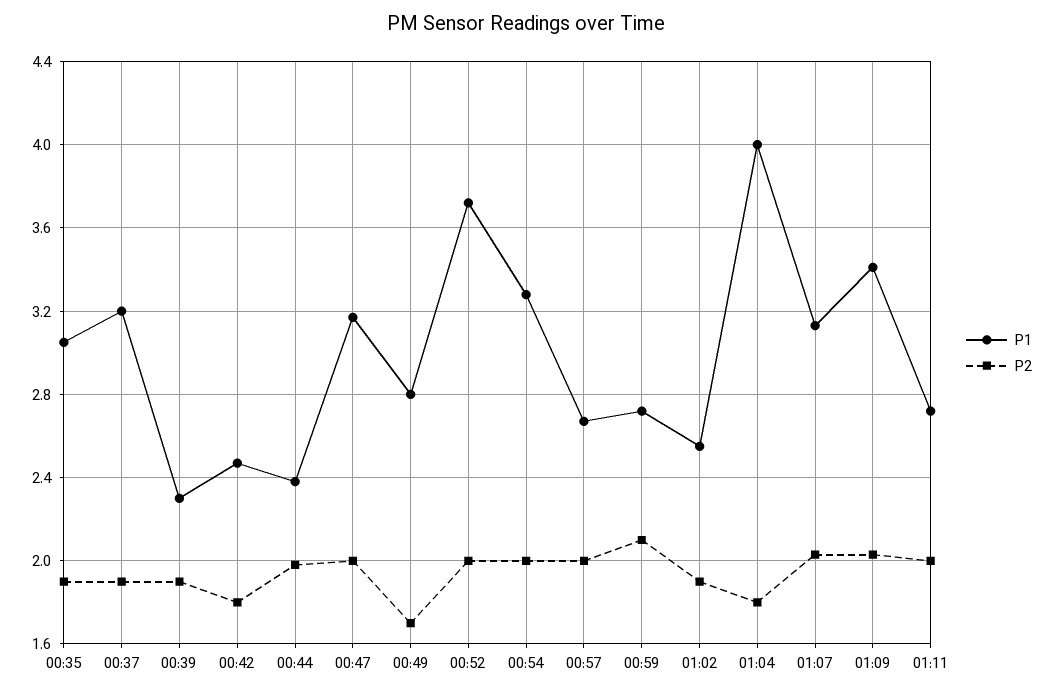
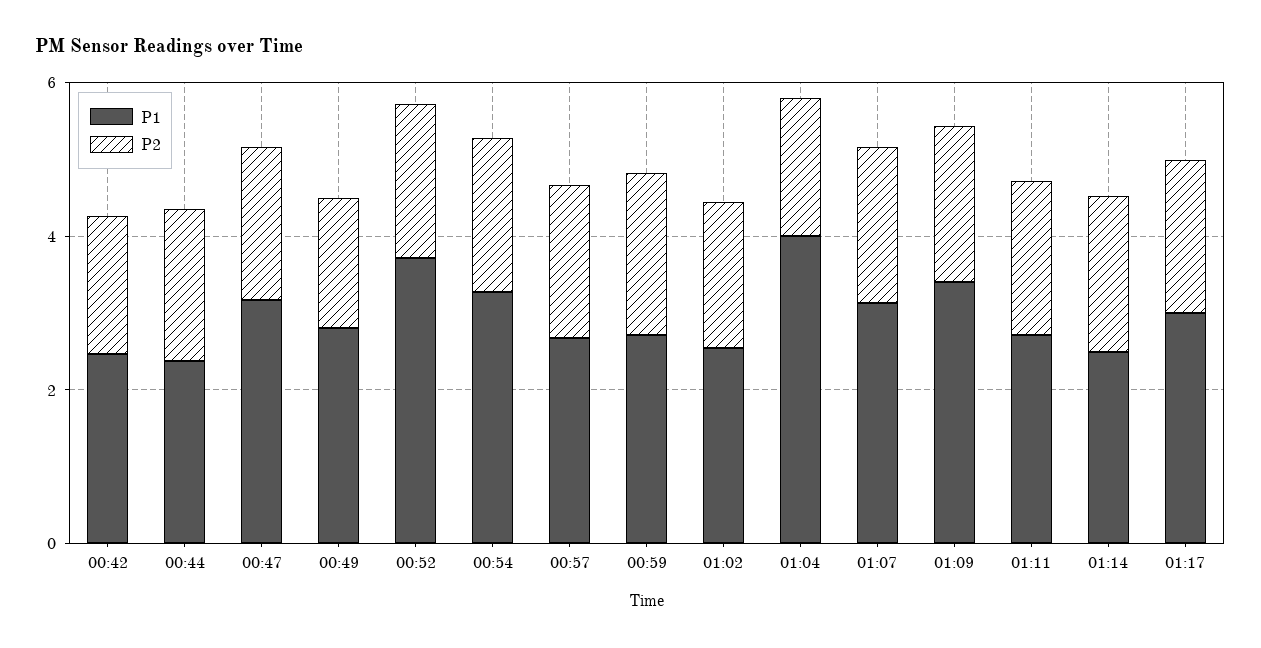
P1, 00:35: 3.05 -> none
P2, 00:35: 1.9 -> none
P1, 00:37: 3.2 -> none
P2, 00:37: 1.9 -> none
P1, 00:39: 2.3 -> none
P2, 00:39: 1.9 -> none
P1, 01:14: none -> 2.5
P2, 01:14: none -> 2
P1, 01:17: none -> 3
P2, 01:17: none -> 2

